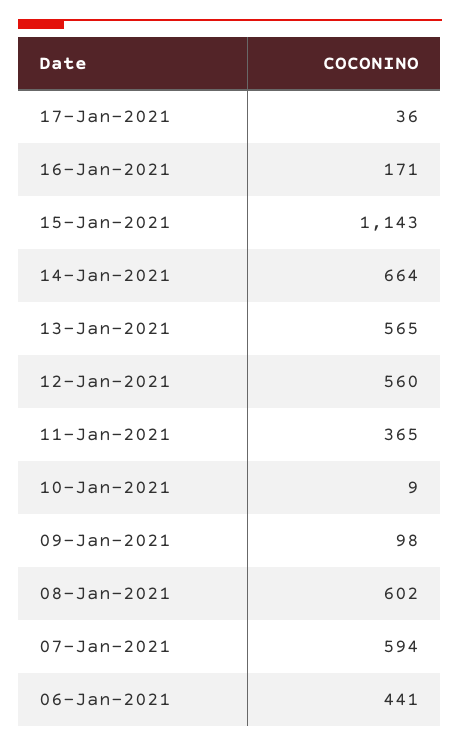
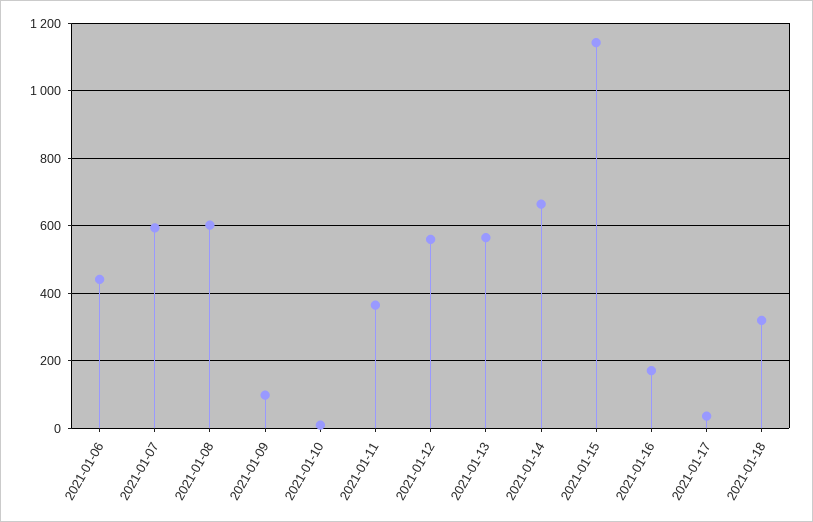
2021-01-18: none -> 320

